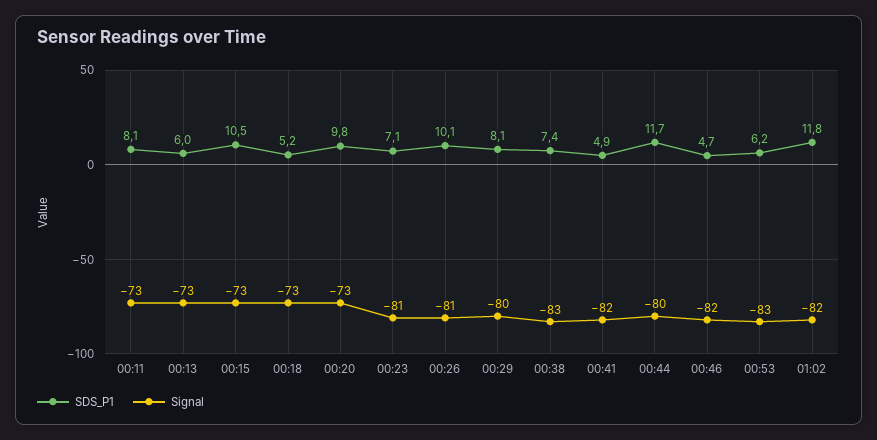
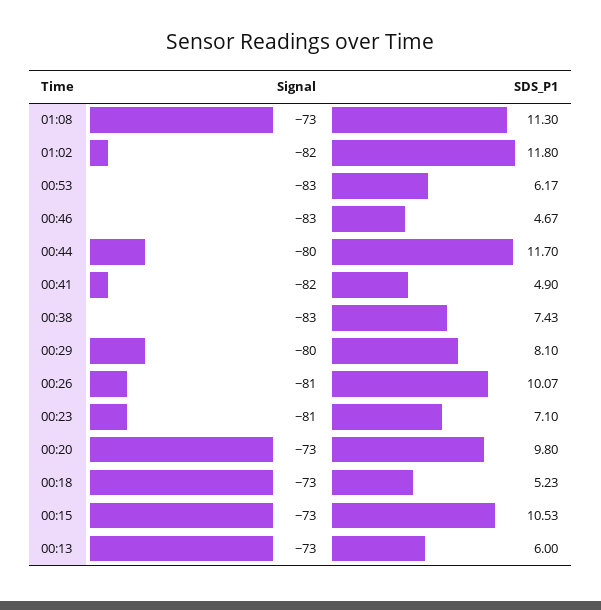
SDS_P1, 00:11: 8.1 -> none
Signal, 00:11: -73 -> none
Signal, 00:46: -82 -> -83
Signal, 01:08: none -> -73
SDS_P1, 01:08: none -> 11.3

